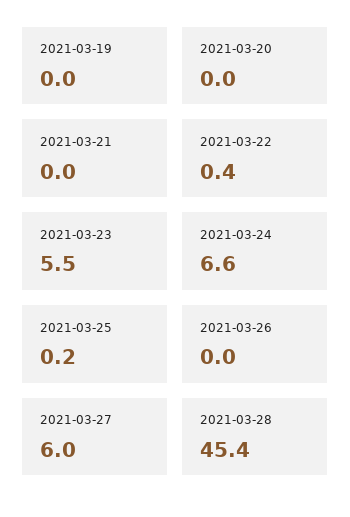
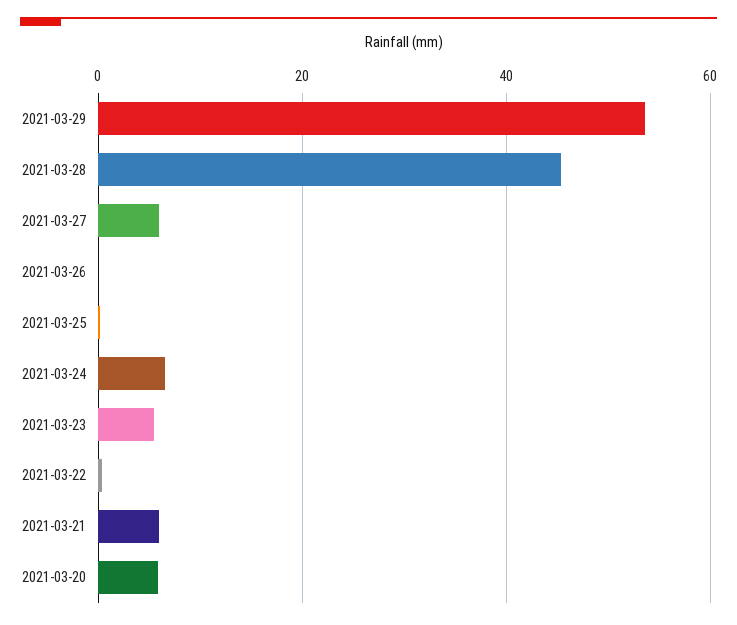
2021-03-19: 0 -> none
2021-03-20: 0 -> 6
2021-03-21: 0 -> 6
2021-03-29: none -> 54

